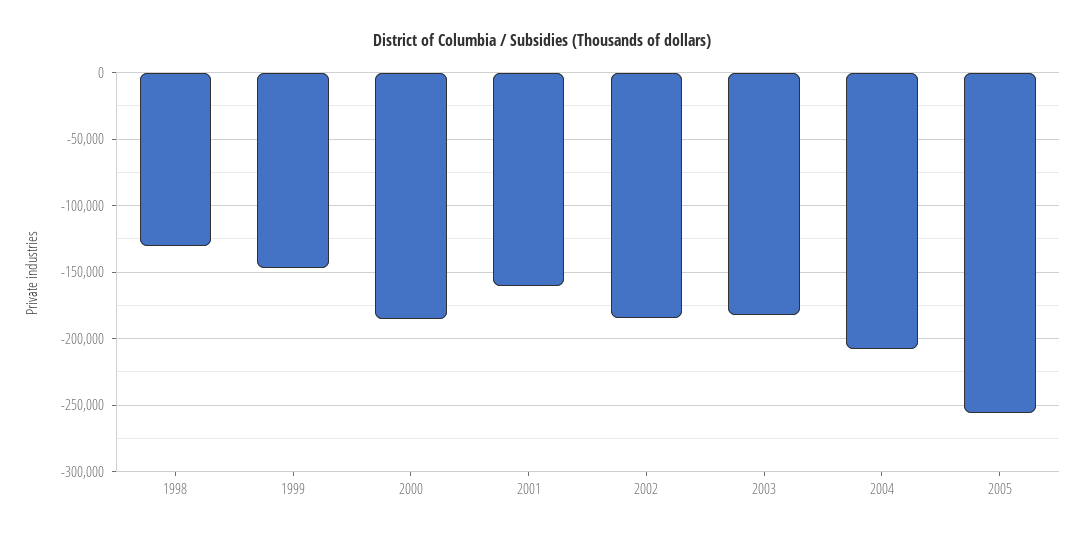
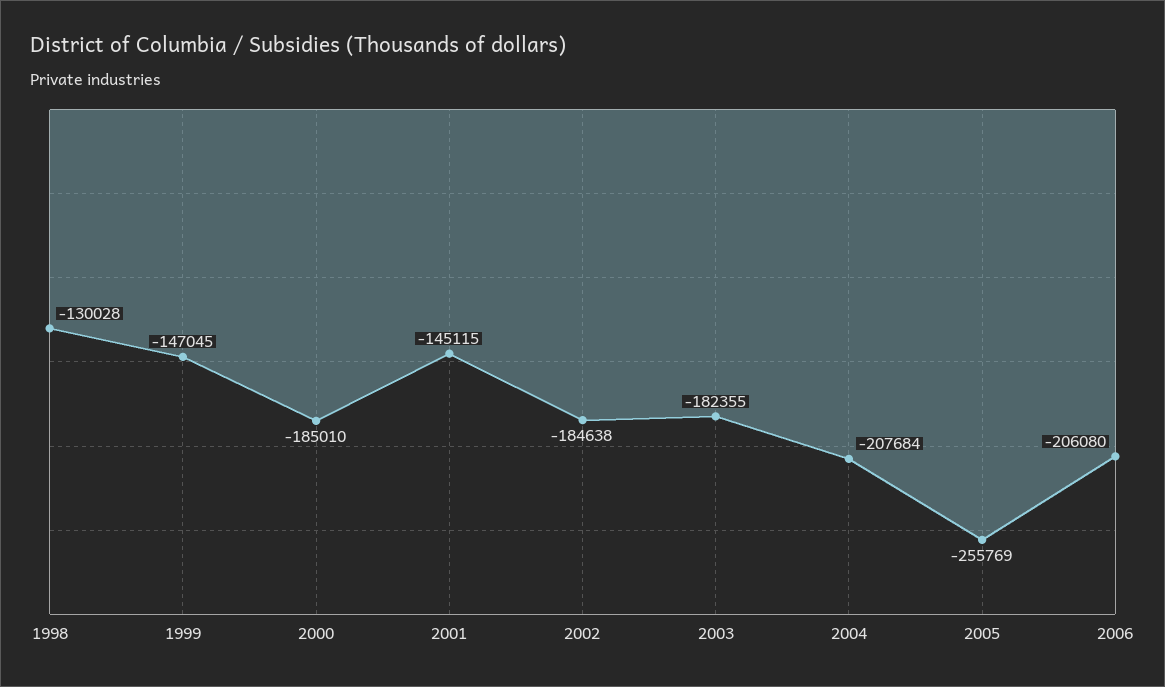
2001: -160000 -> -145115
2006: none -> -206080

